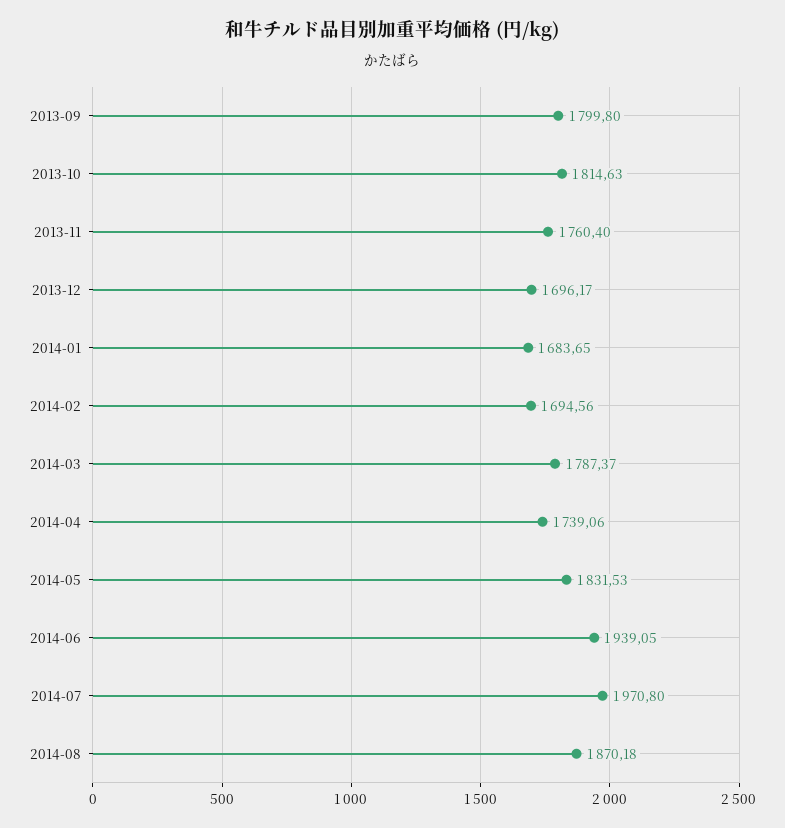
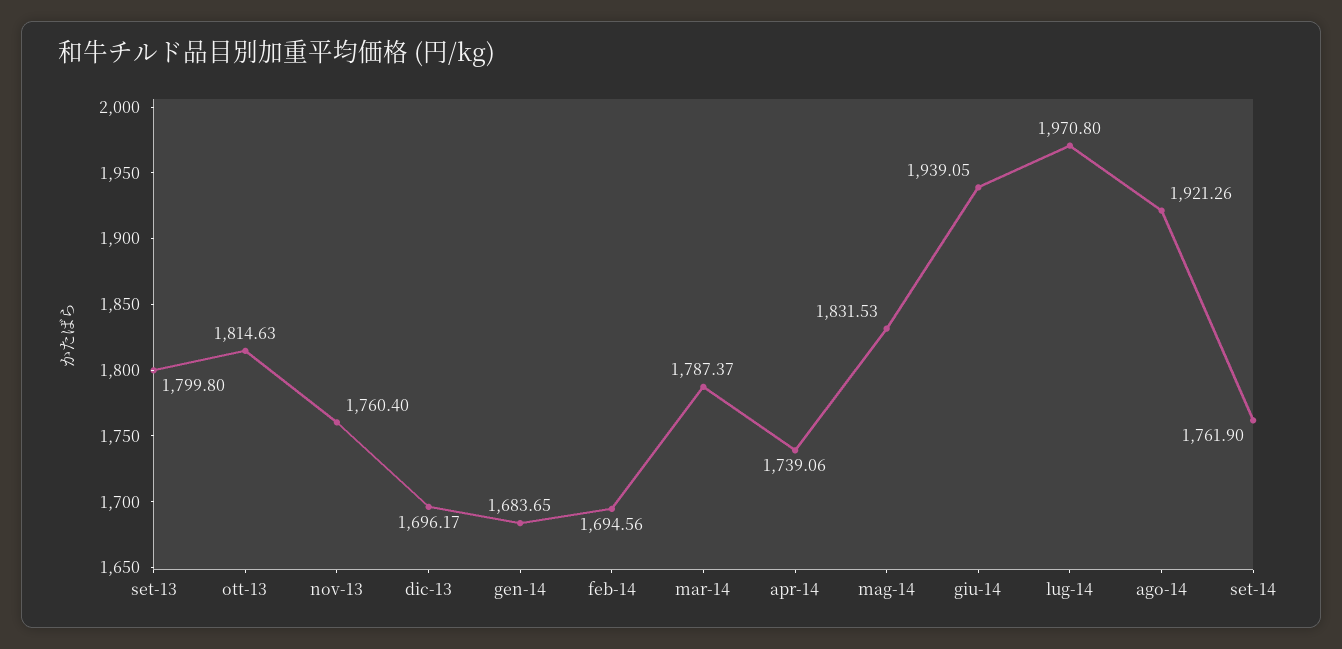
2014-08: 1870.18 -> 1921.26
set-14: none -> 1761.9

